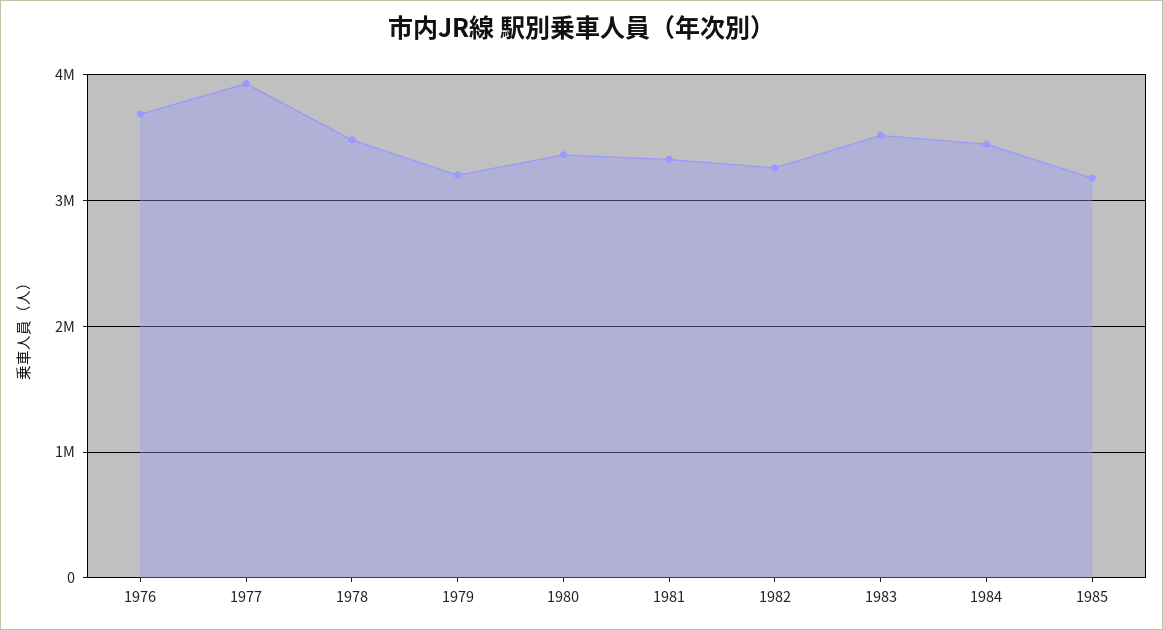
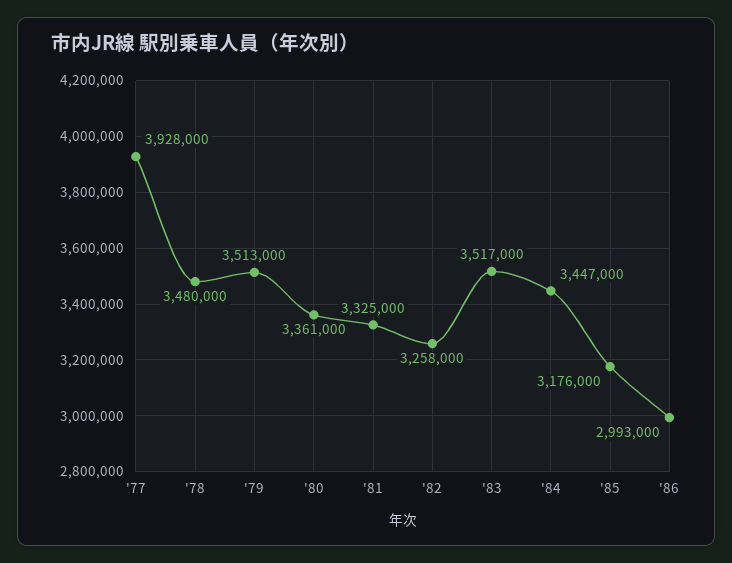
1976: 3700000 -> none
1979: 3200000 -> 3513000
'86: none -> 2993000

